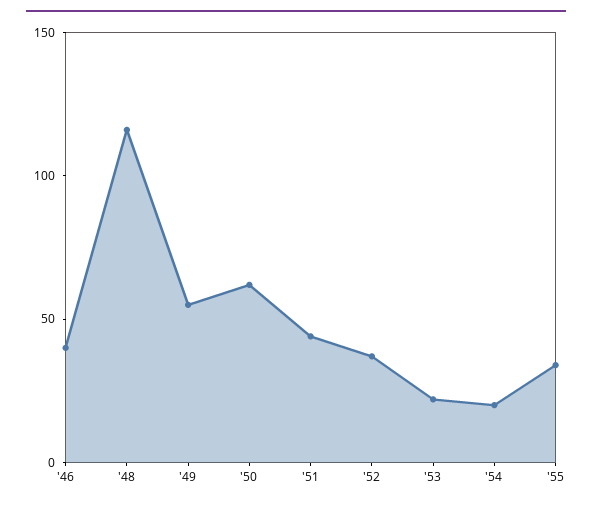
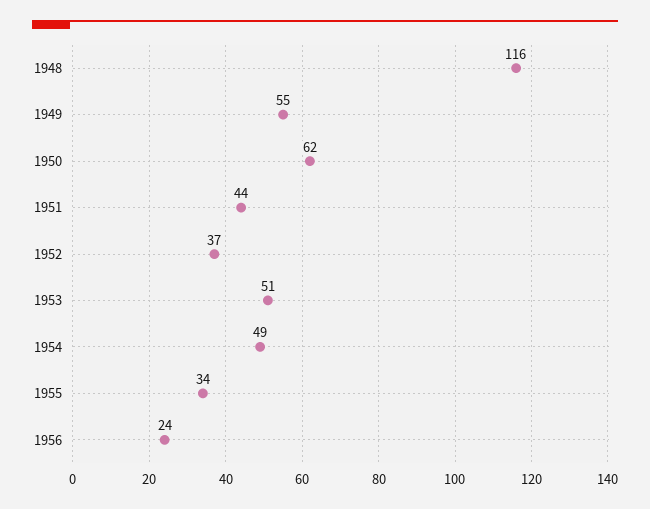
'46: 40 -> none
'53: 20 -> 51
'54: 20 -> 49
1956: none -> 24

